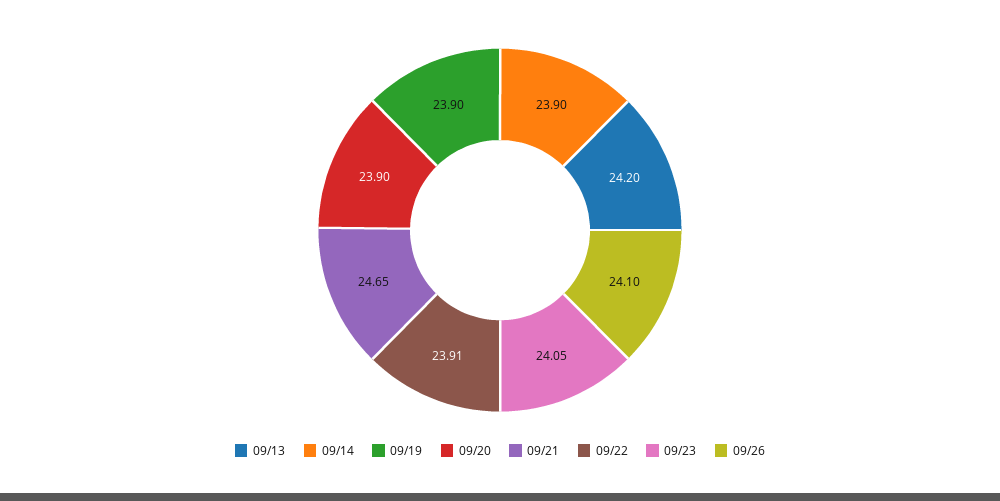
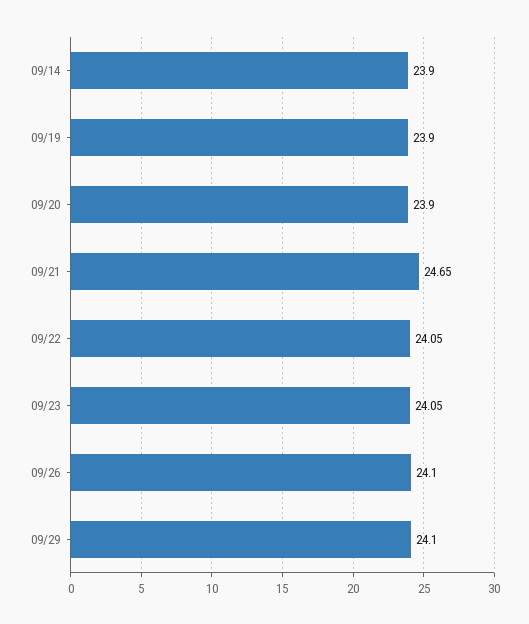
09/13: 24.2 -> none
09/22: 23.91 -> 24.05
09/29: none -> 24.1

